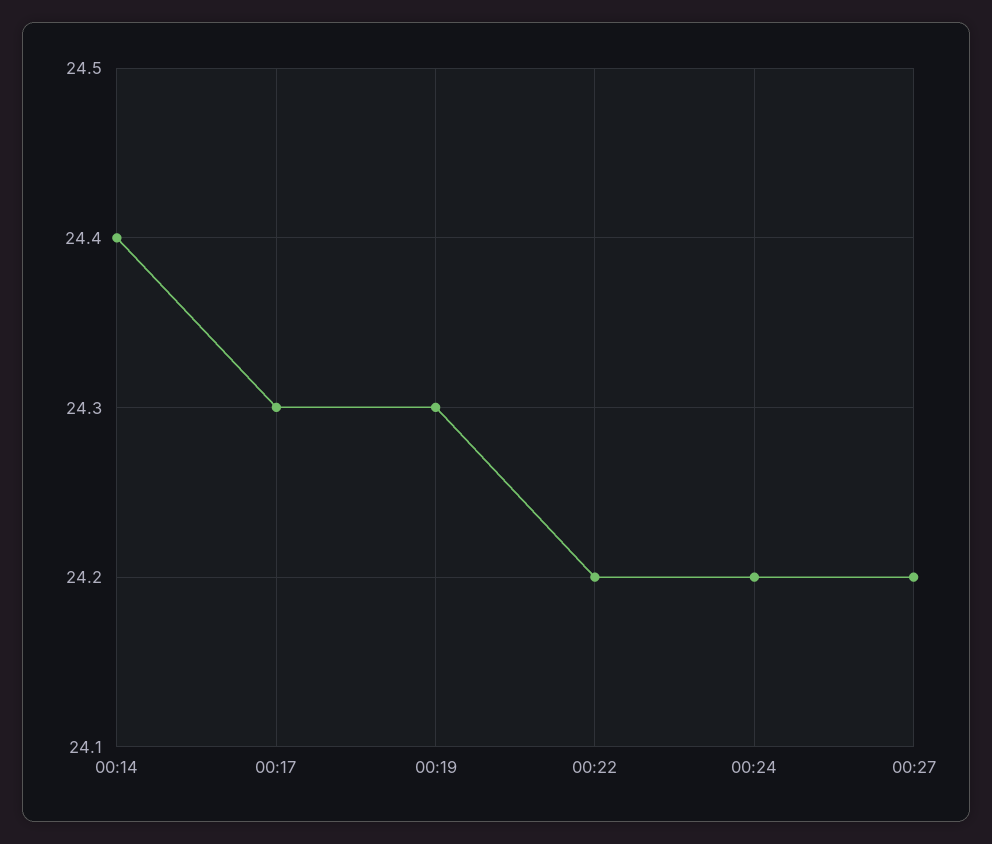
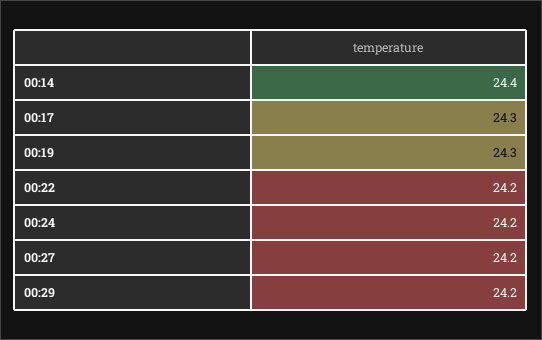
00:29: none -> 24.2

